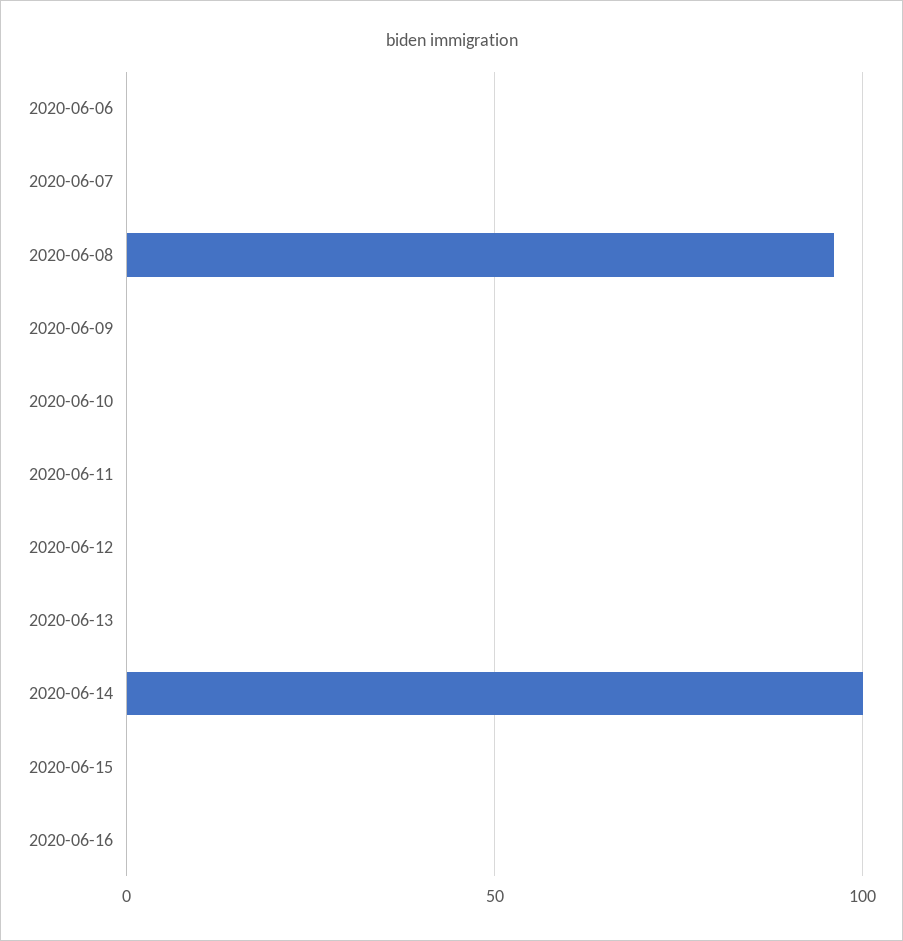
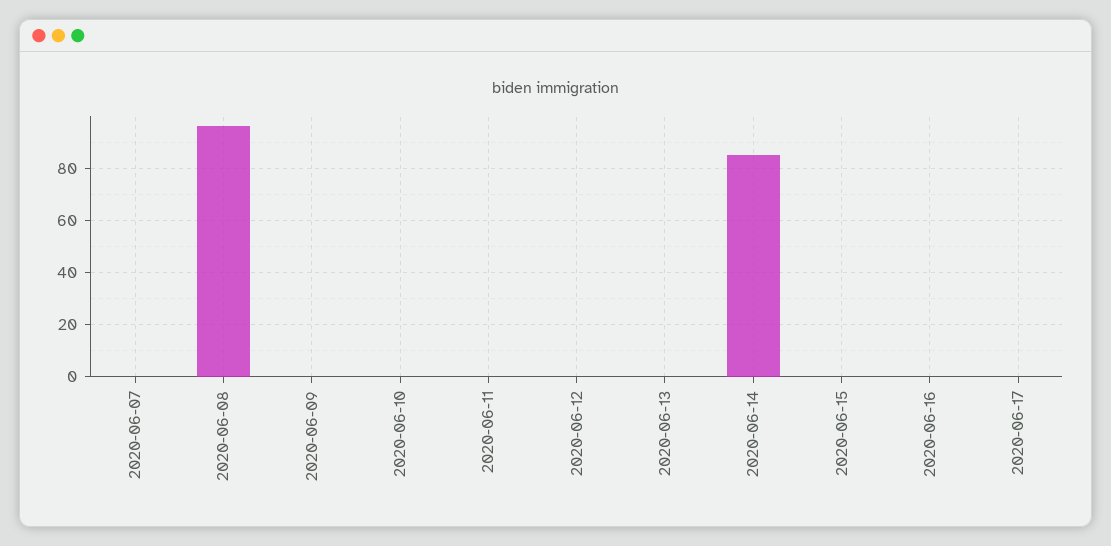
2020-06-06: 0 -> none
2020-06-14: 100 -> 85
2020-06-17: none -> 0

